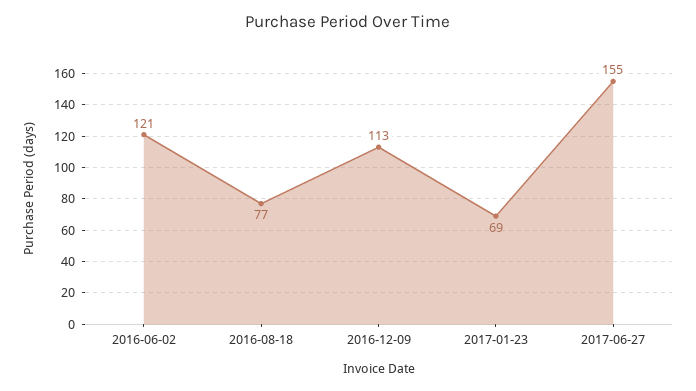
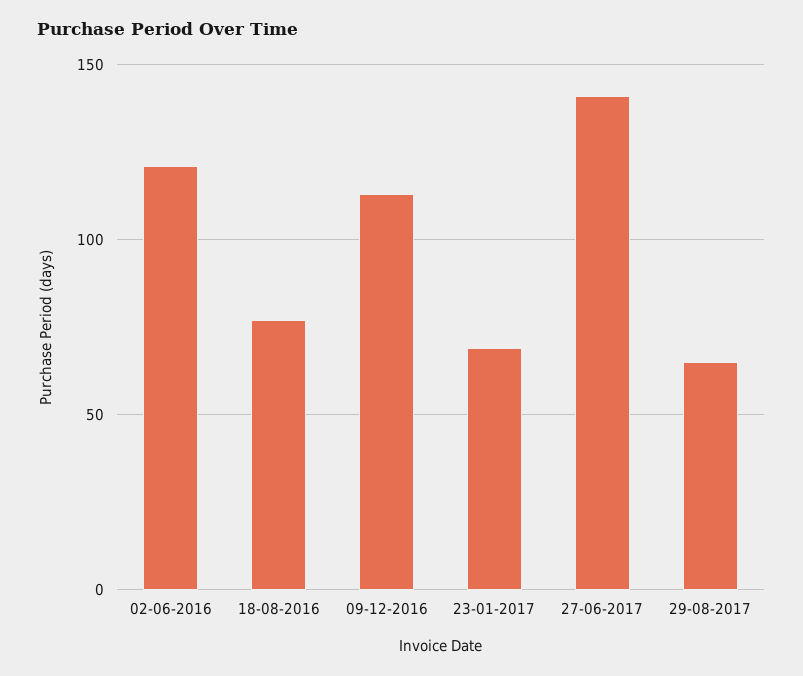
2017-06-27: 155 -> 140
29-08-2017: none -> 65

